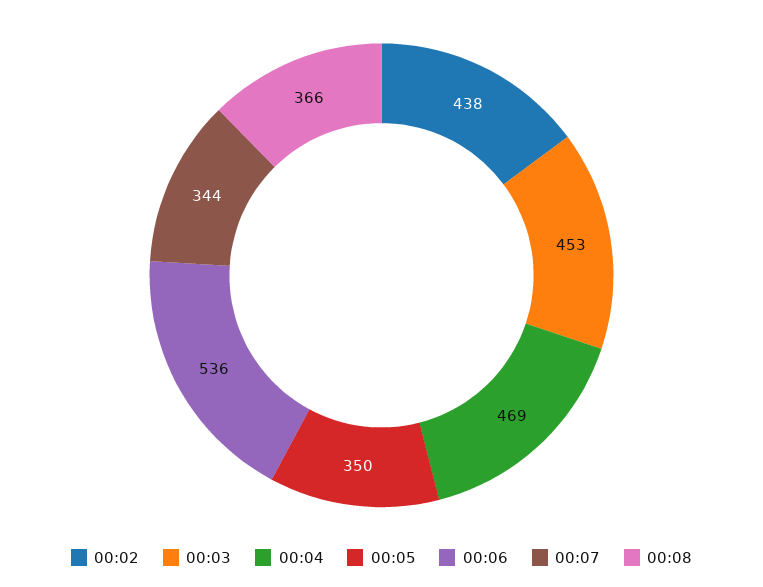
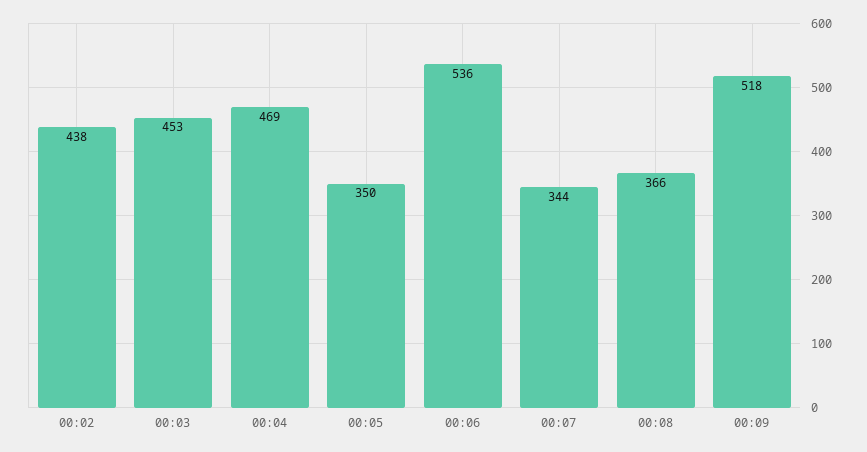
00:09: none -> 518

